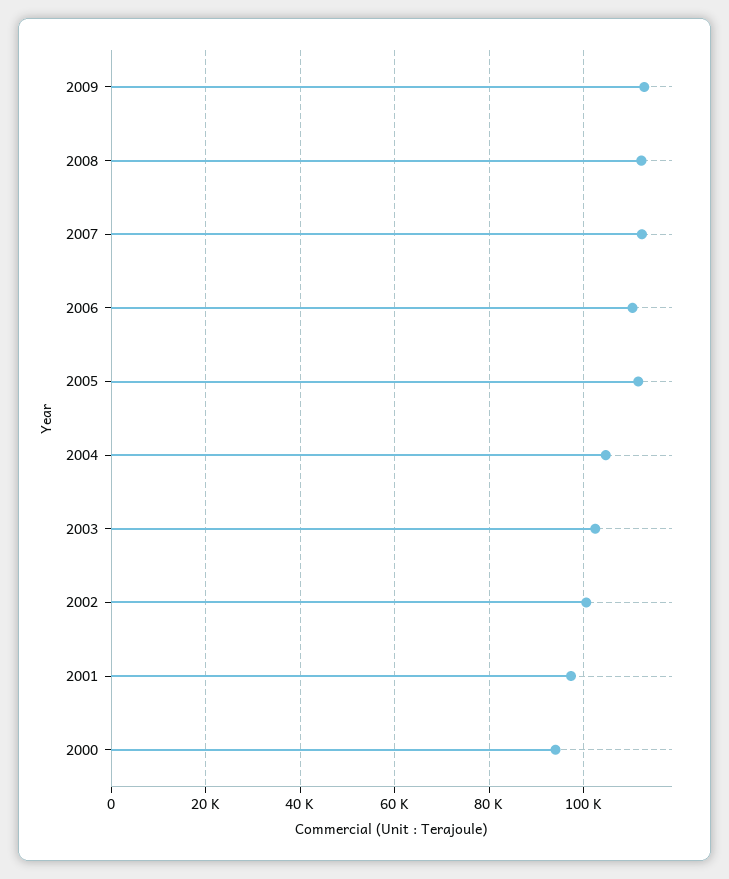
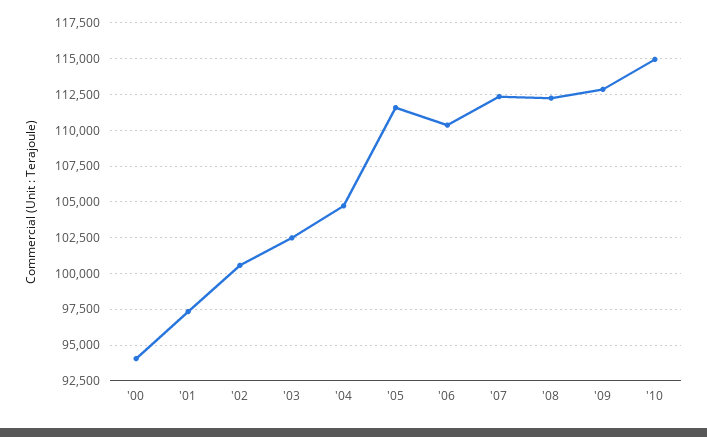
'10: none -> 115000

